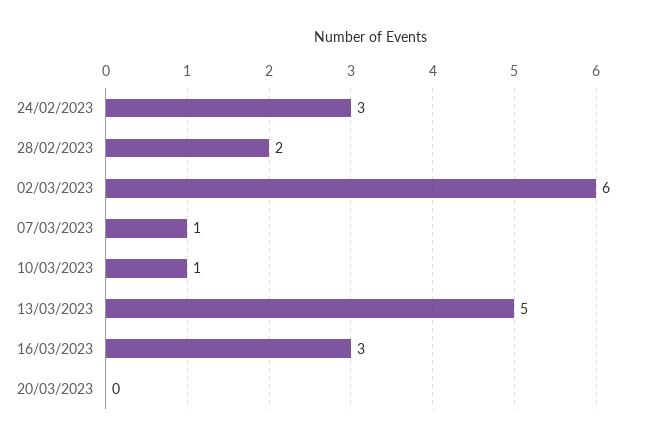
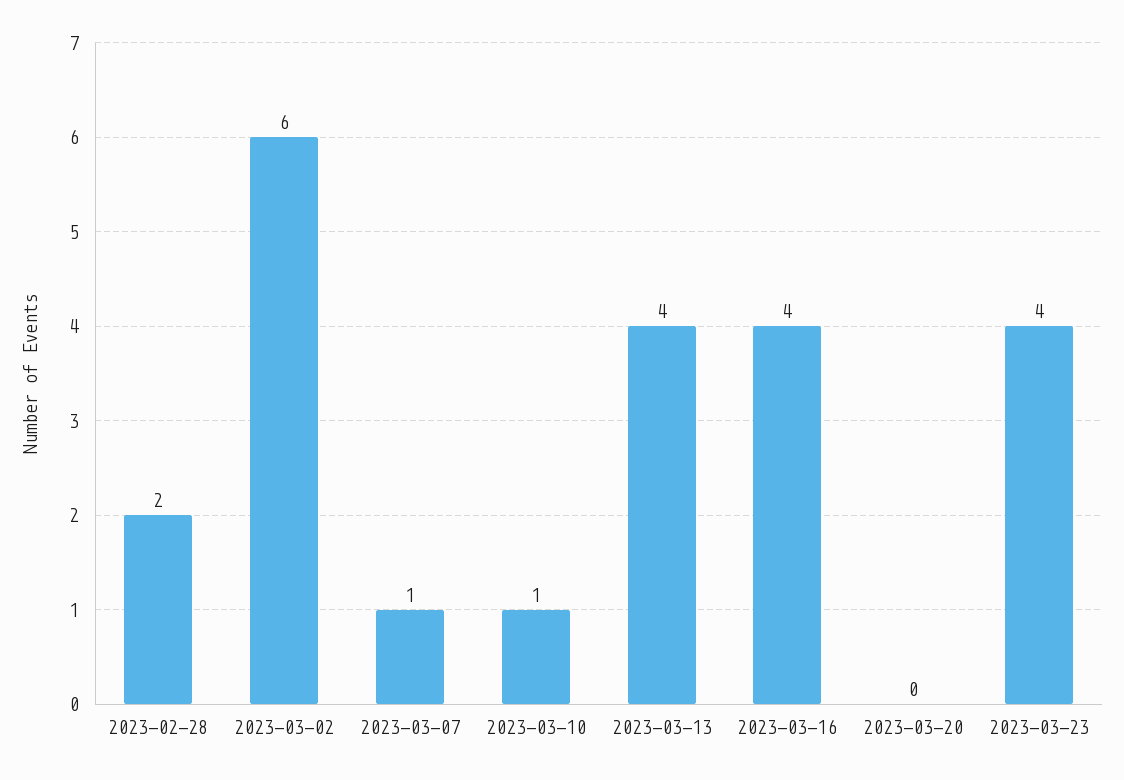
24/02/2023: 3 -> none
13/03/2023: 5 -> 4
16/03/2023: 3 -> 4
2023-03-23: none -> 4

